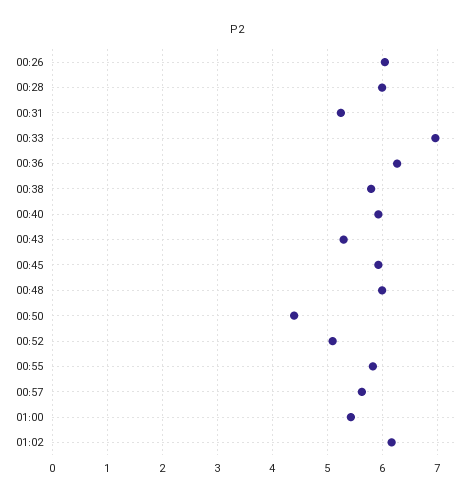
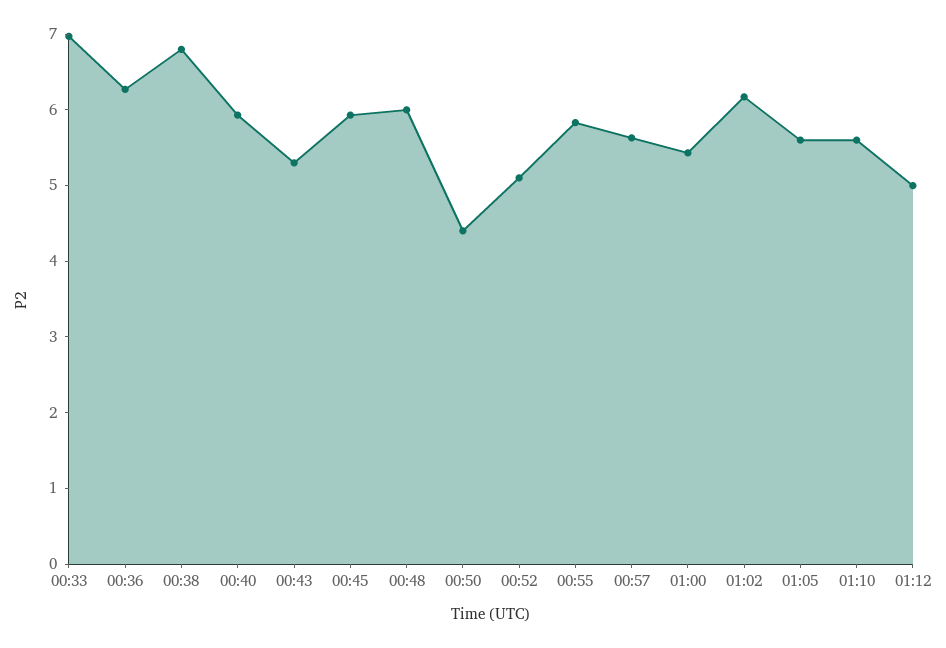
00:26: 6 -> none
00:28: 6 -> none
00:31: 5.2 -> none
00:38: 5.8 -> 6.8
01:05: none -> 5.6
01:10: none -> 5.6
01:12: none -> 5

